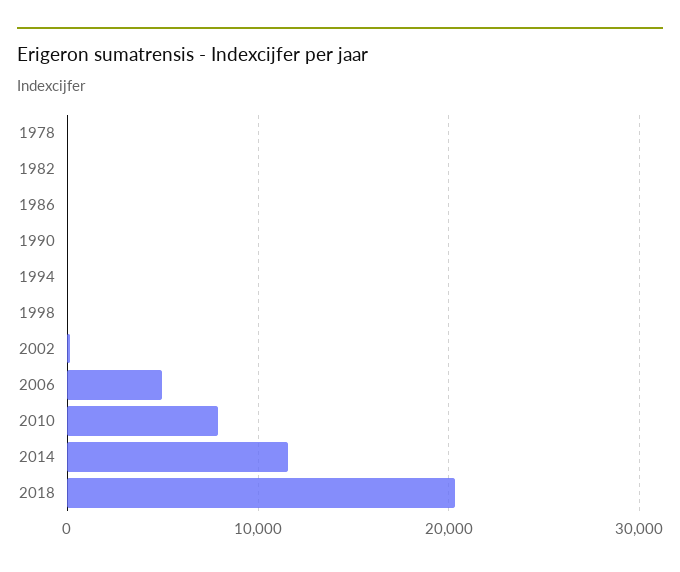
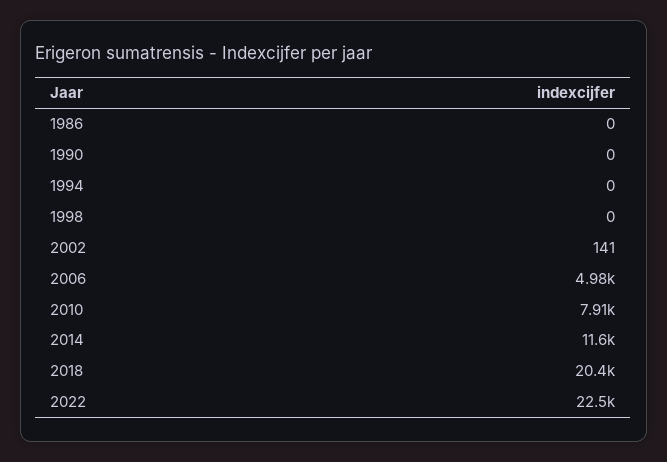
1978: 0 -> none
1982: 0 -> none
2022: none -> 22500

